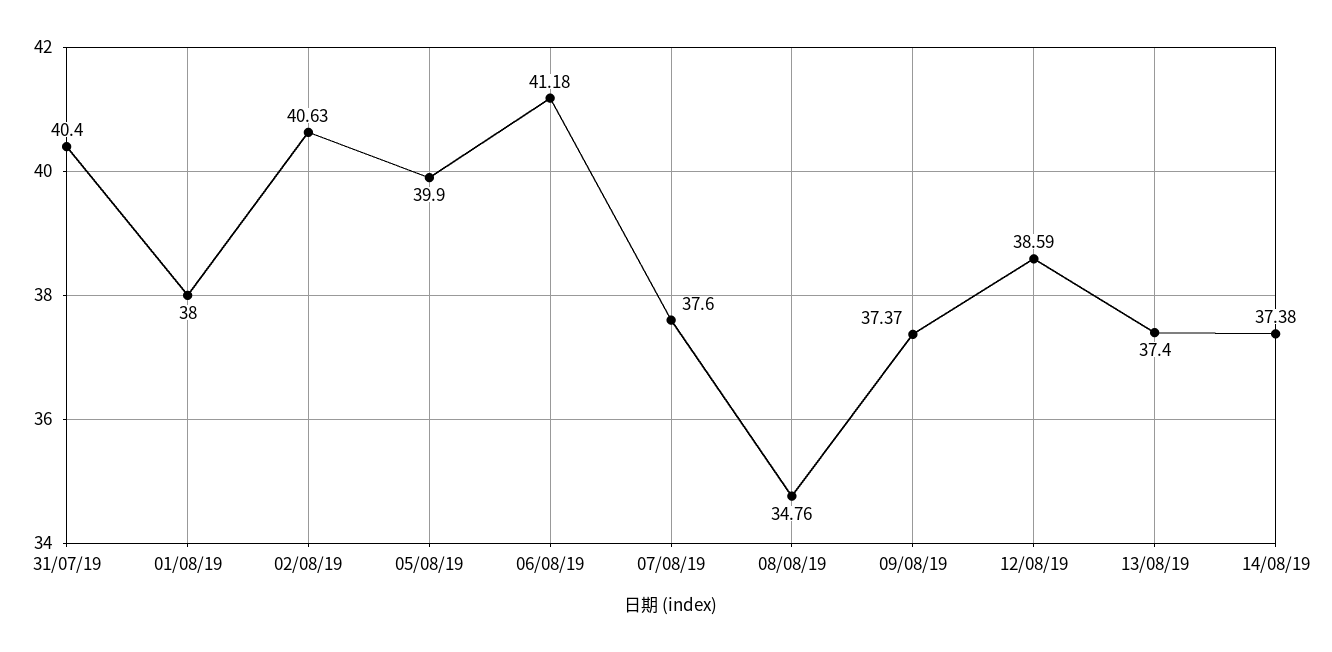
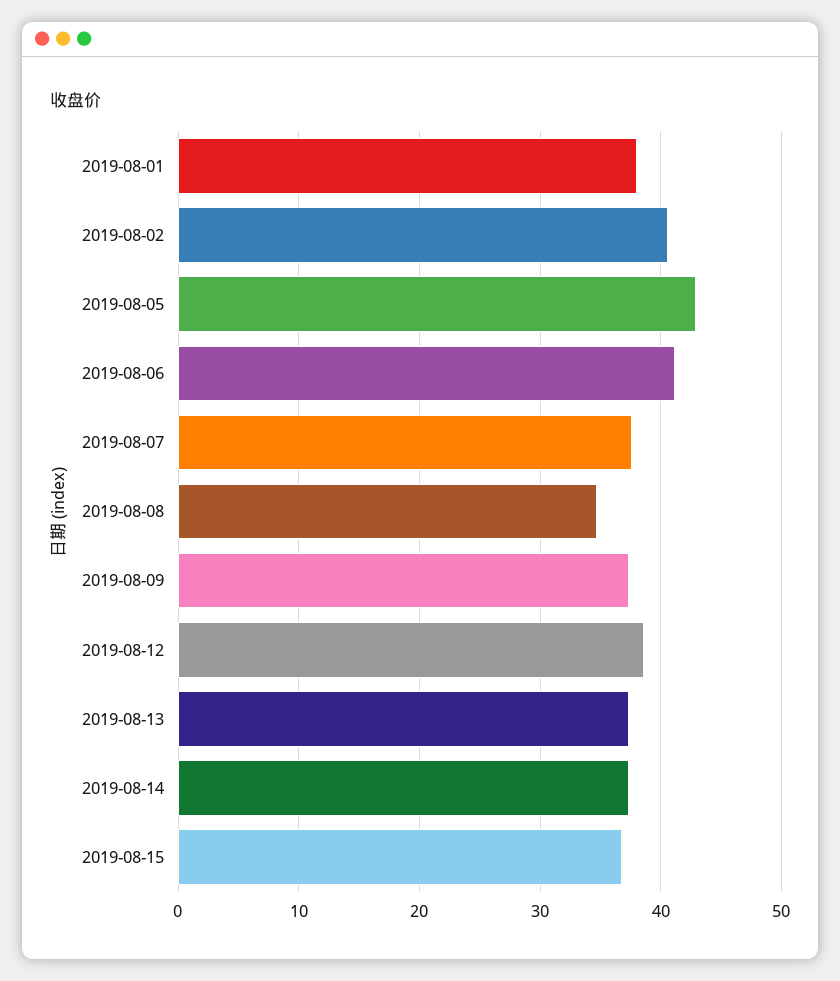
31/07/19: 40.4 -> none
05/08/19: 39.9 -> 43
2019-08-15: none -> 37

